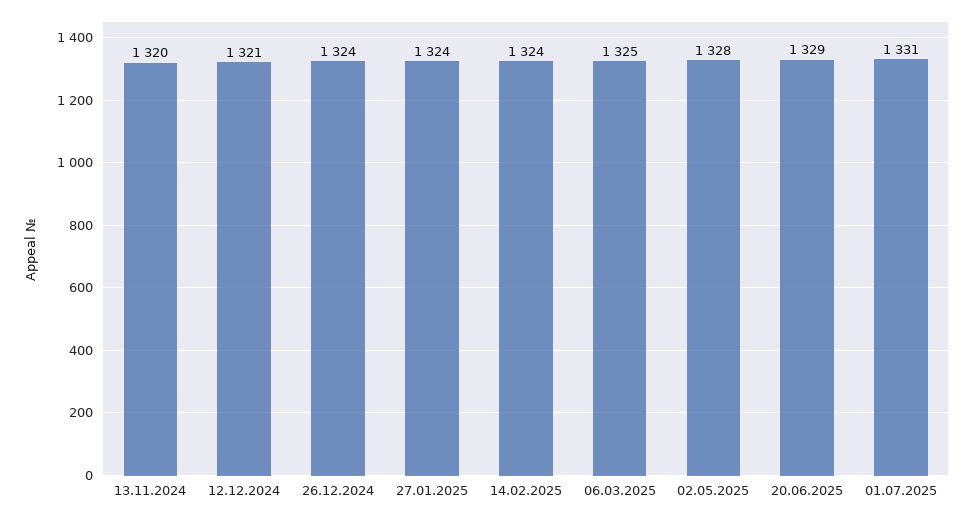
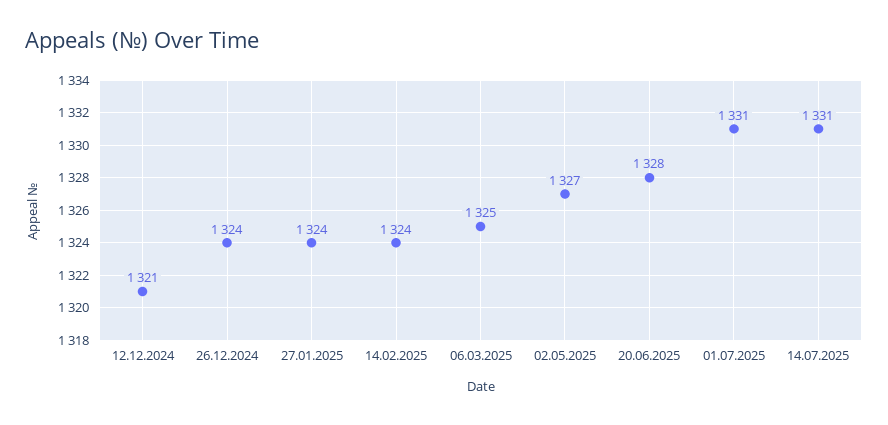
13.11.2024: 1320 -> none
02.05.2025: 1328 -> 1327
20.06.2025: 1329 -> 1328
14.07.2025: none -> 1331

